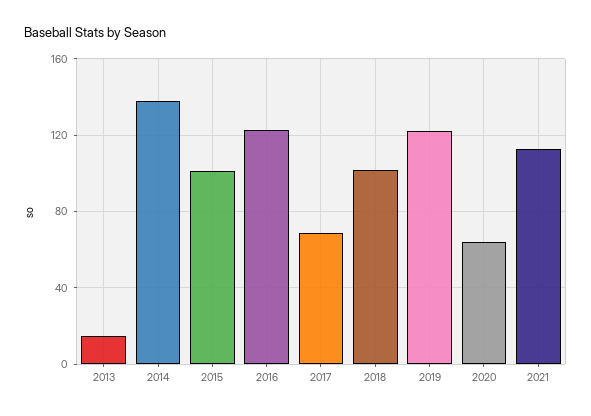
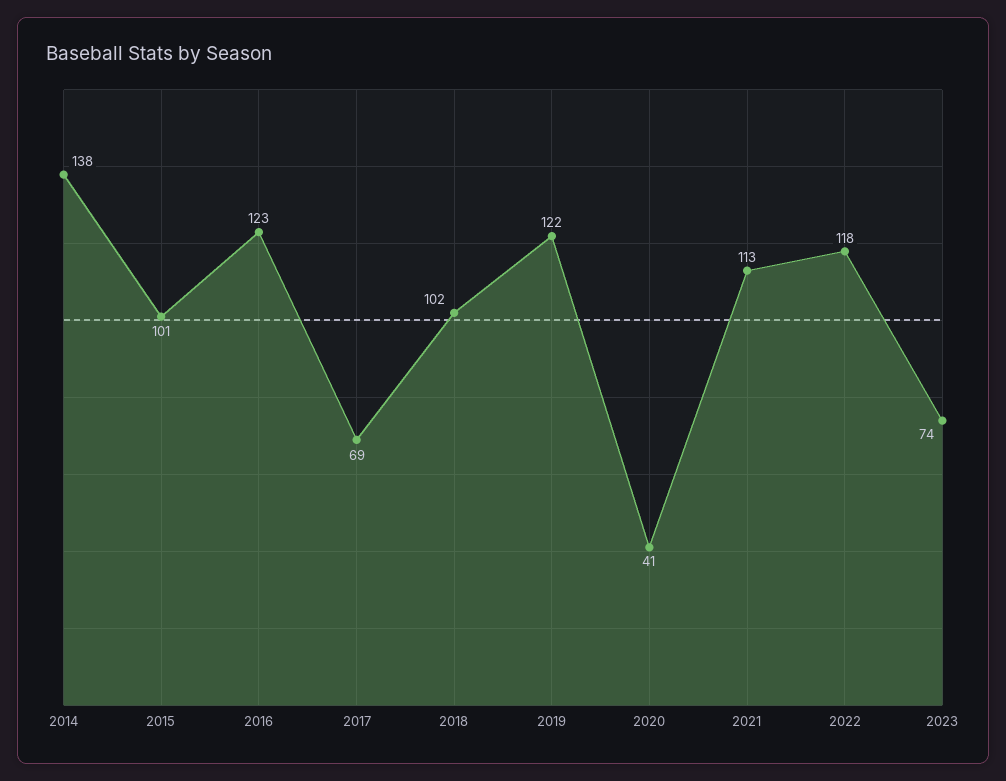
2013: 15 -> none
2020: 65 -> 41
2022: none -> 118
2023: none -> 74

